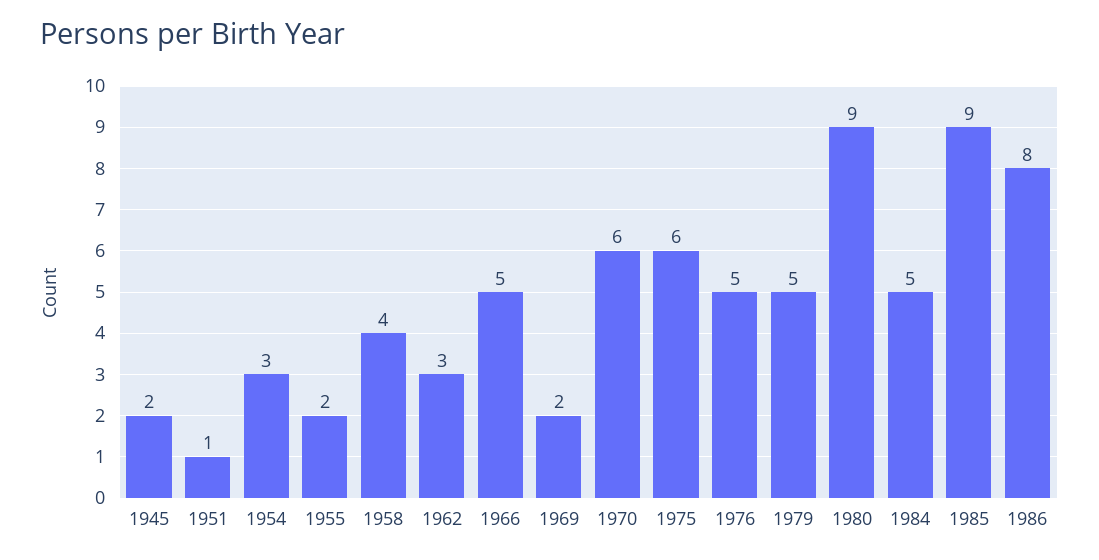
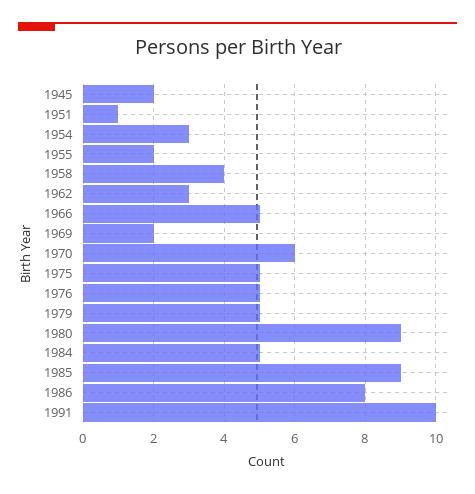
1975: 6 -> 5
1991: none -> 10

